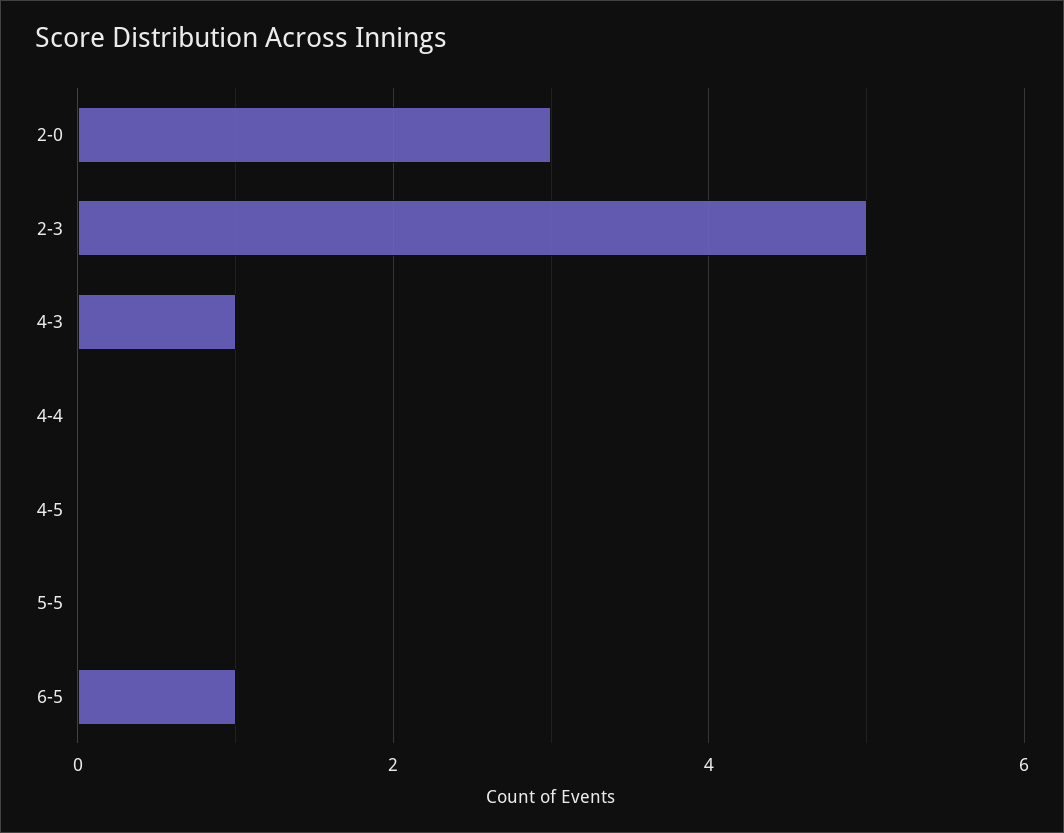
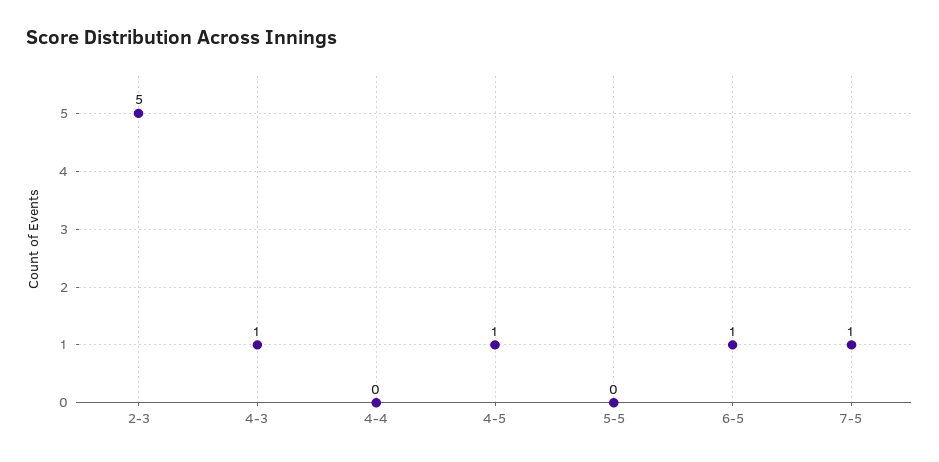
2-0: 3 -> none
4-5: 0 -> 1
7-5: none -> 1

